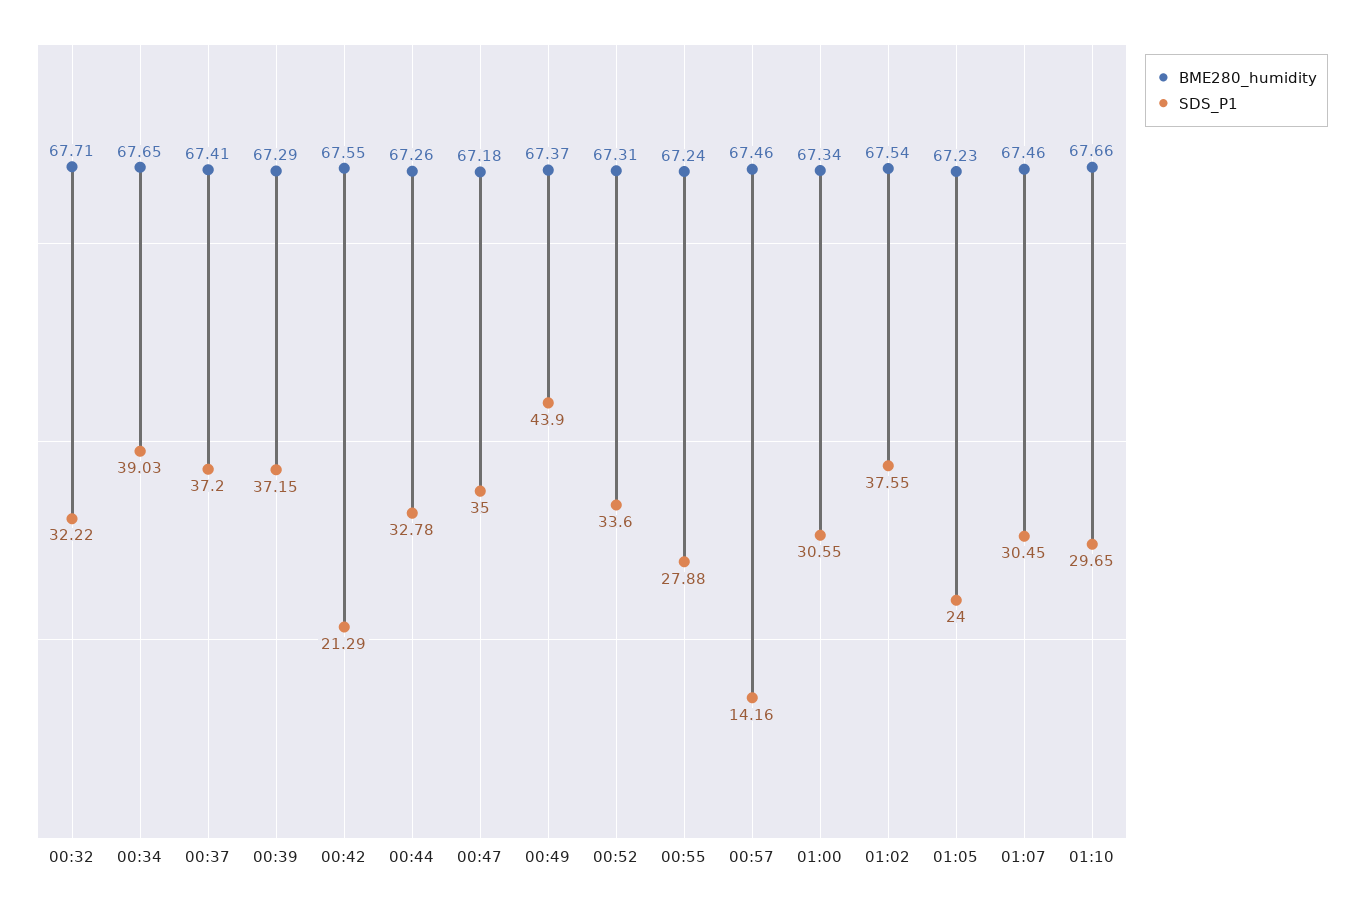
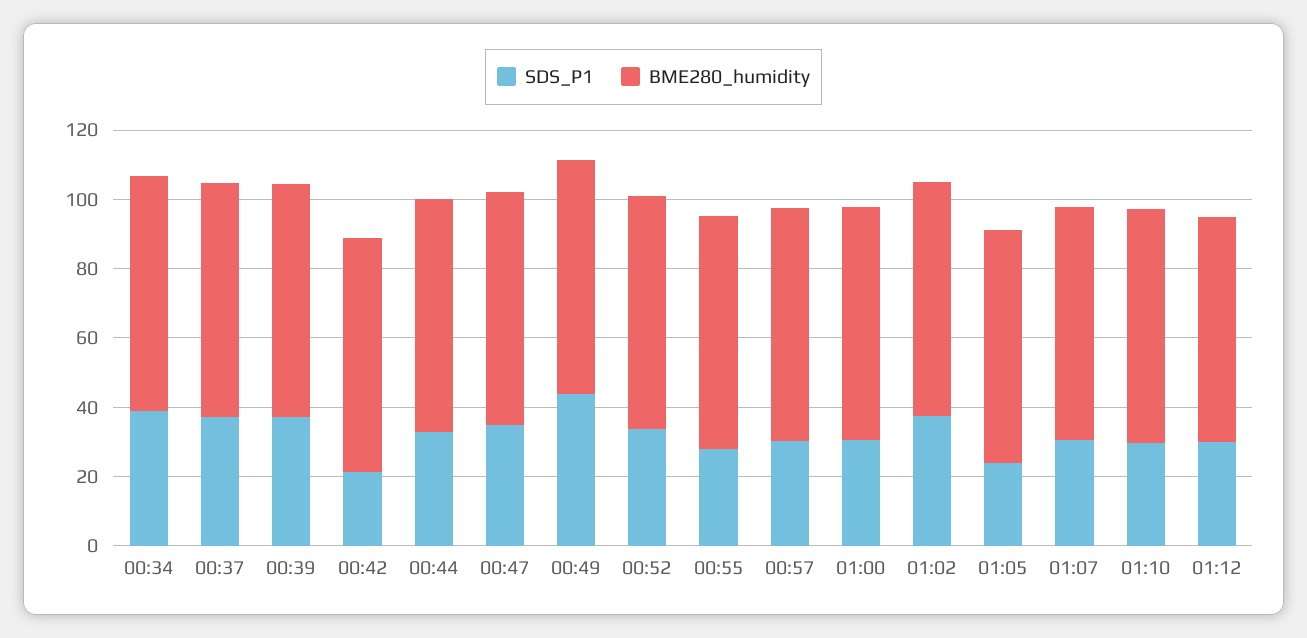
BME280_humidity, 00:32: 67.71 -> none
SDS_P1, 00:32: 32.22 -> none
SDS_P1, 00:57: 14.16 -> 30
SDS_P1, 01:12: none -> 30
BME280_humidity, 01:12: none -> 65

